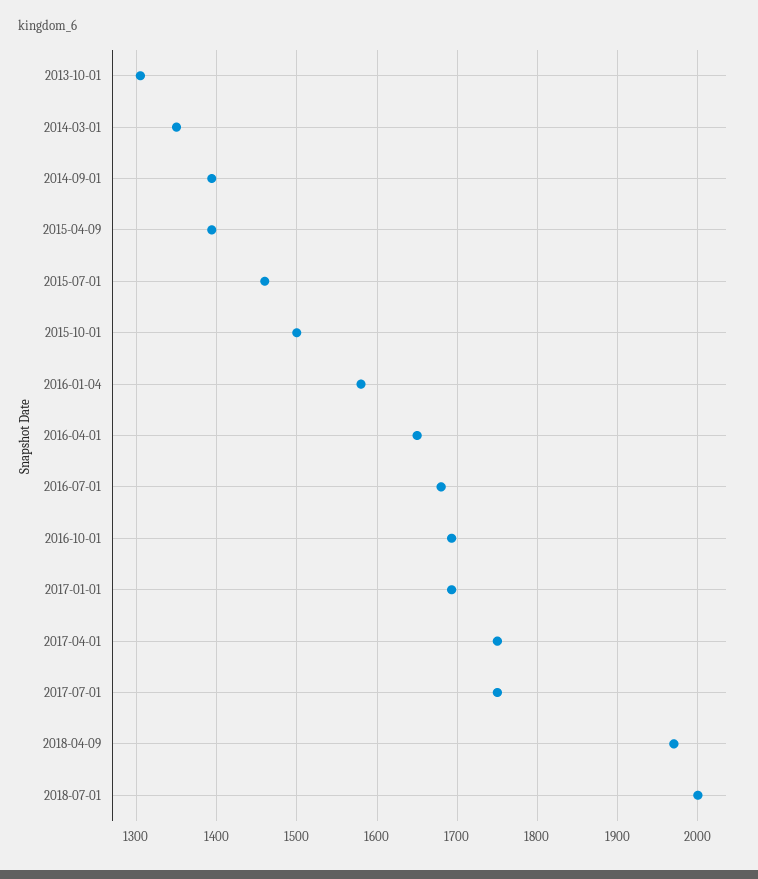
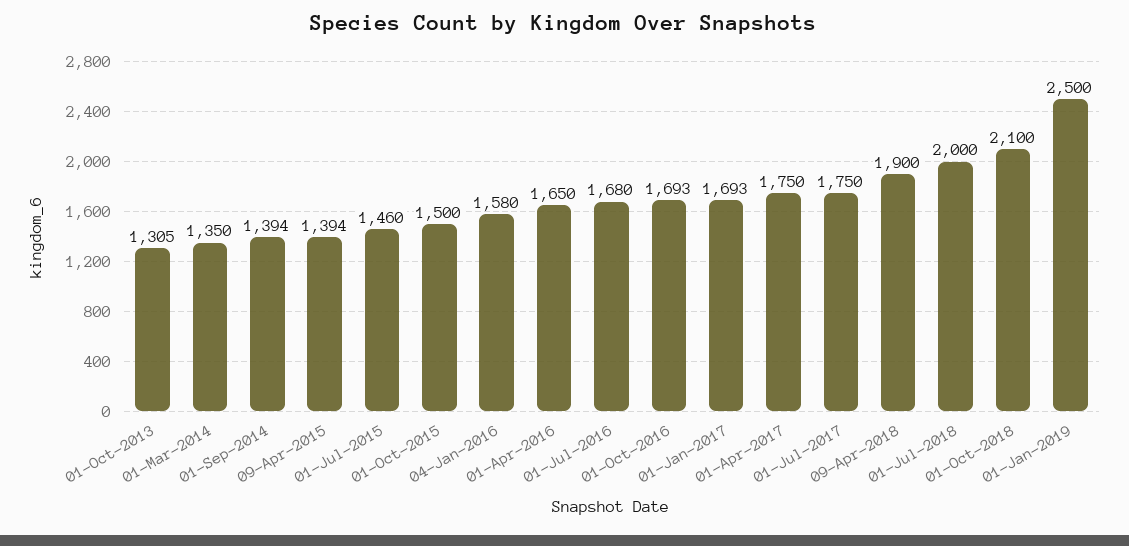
2018-04-09: 1970 -> 1900
01-Oct-2018: none -> 2100
01-Jan-2019: none -> 2500

